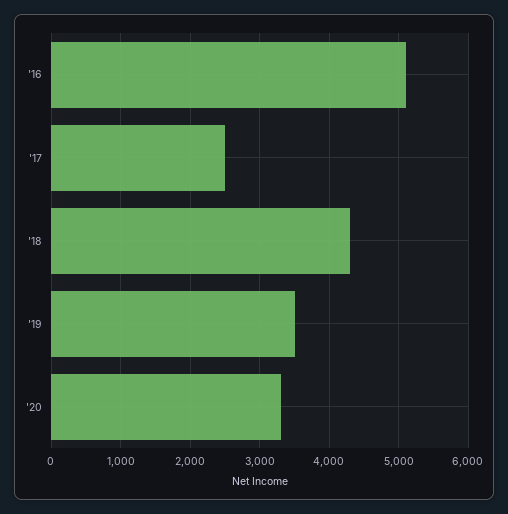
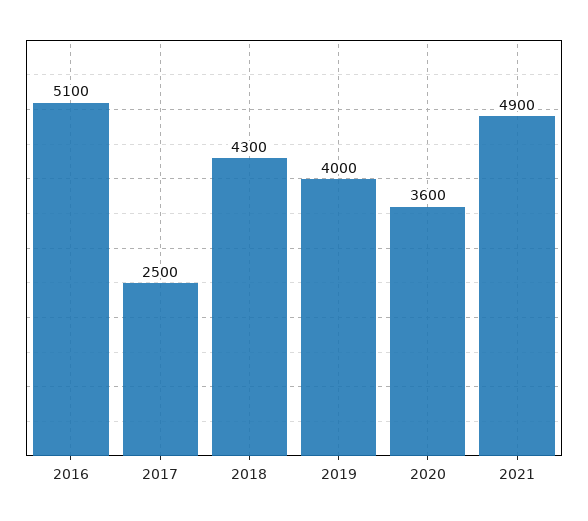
'19: 3500 -> 4000
'20: 3300 -> 3600
2021: none -> 4900

